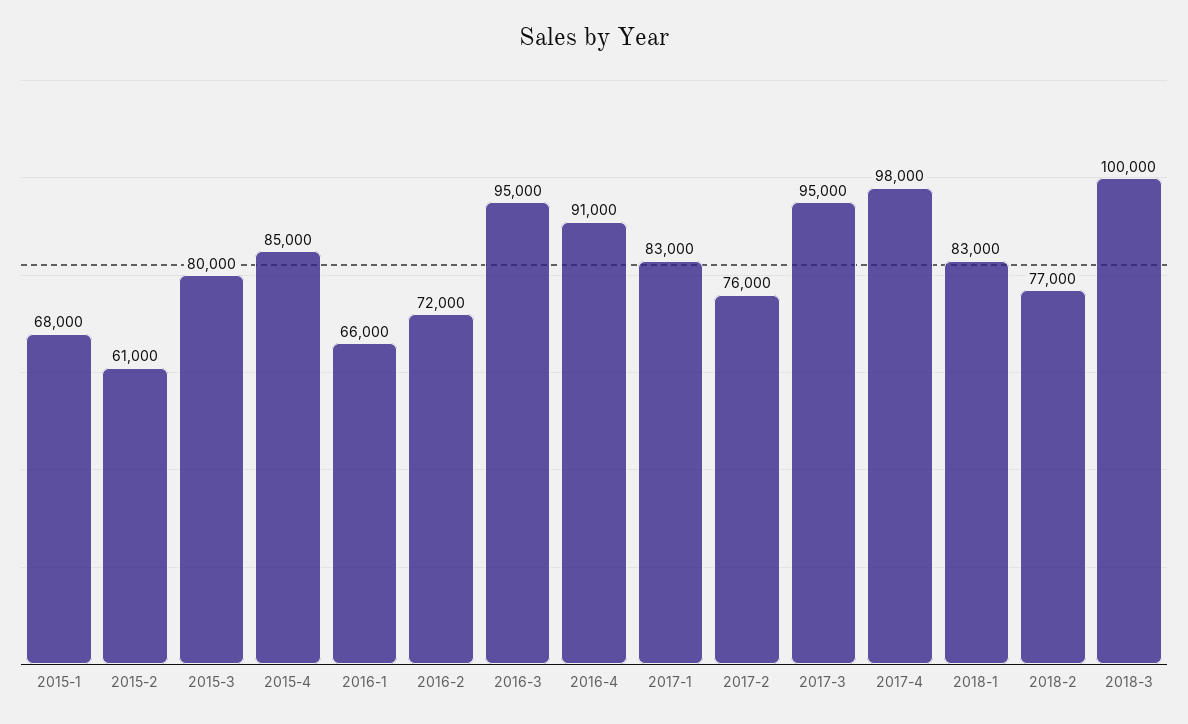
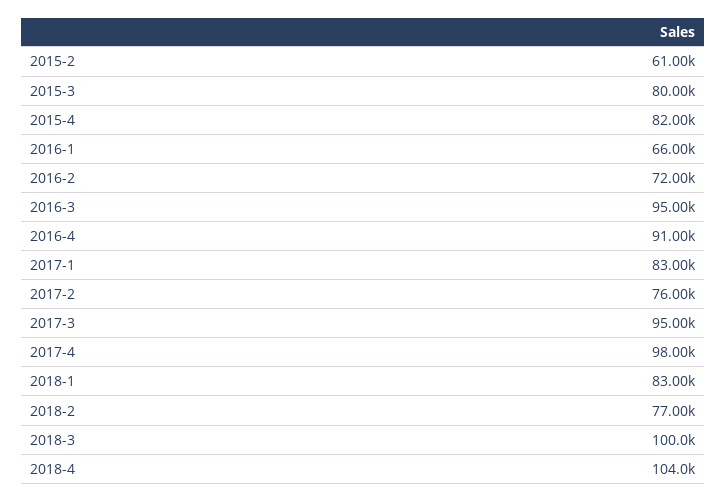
2015-1: 68000 -> none
2015-4: 85000 -> 82000
2018-4: none -> 104000

